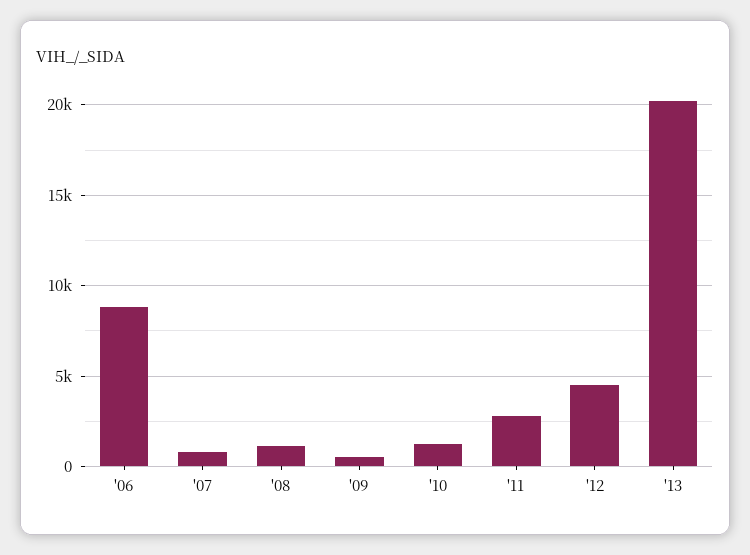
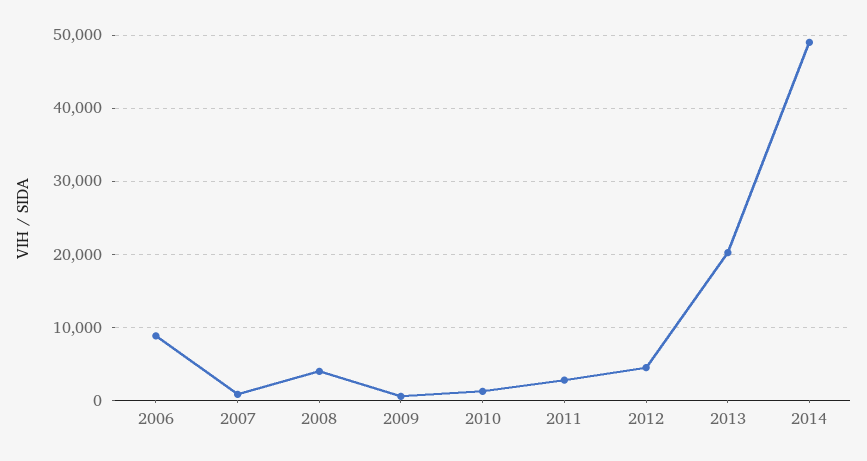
'08: 1000 -> 4000
2014: none -> 49000

